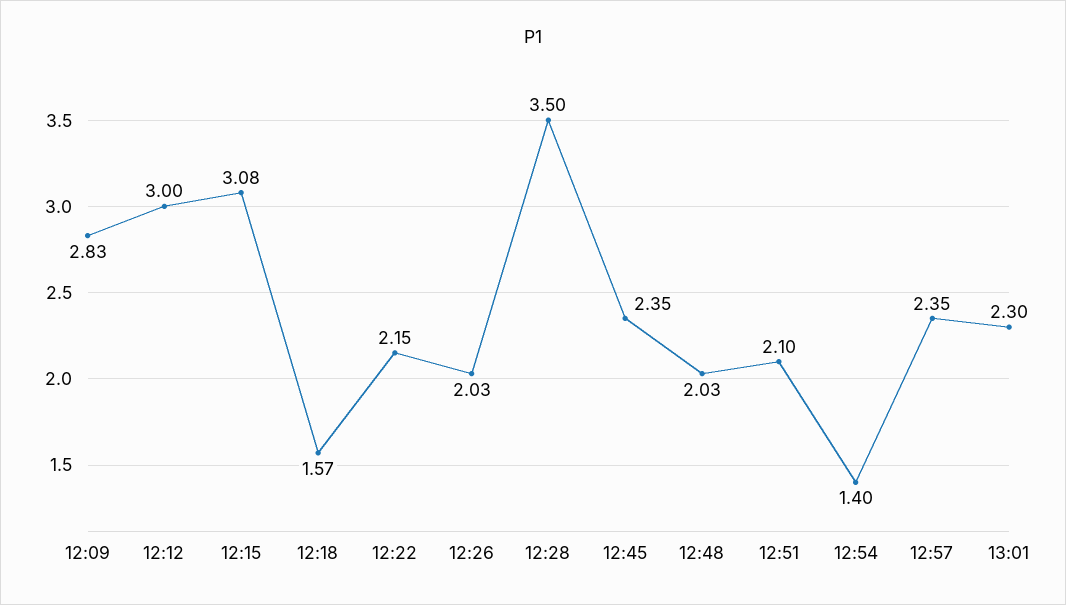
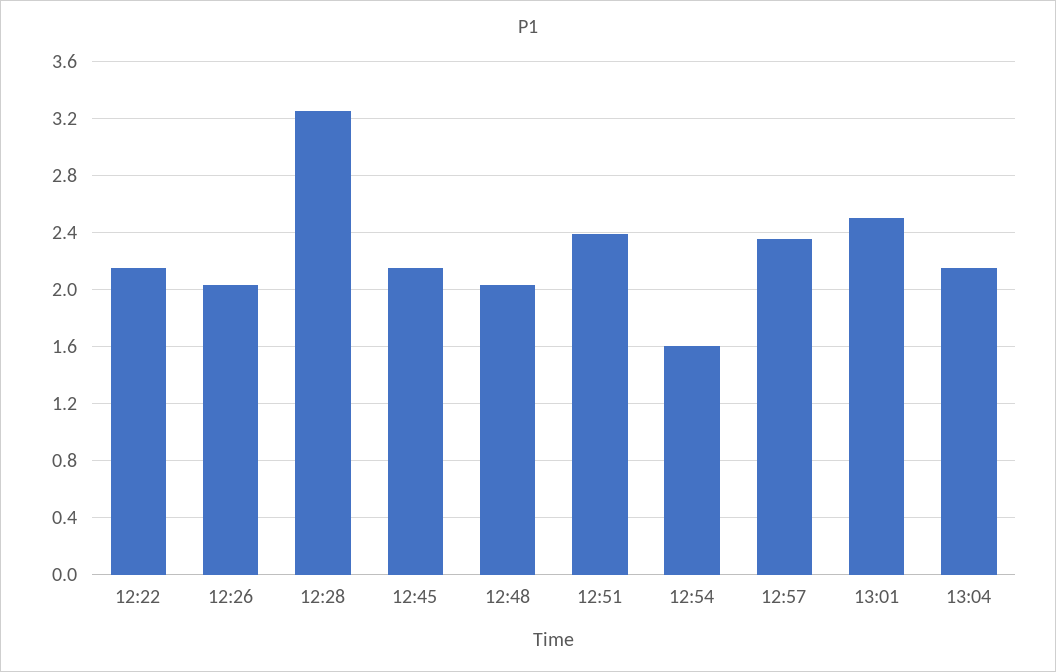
12:09: 2.83 -> none
12:12: 3 -> none
12:15: 3.08 -> none
12:18: 1.57 -> none
12:28: 3.5 -> 3.25
12:45: 2.35 -> 2.15
12:51: 2.1 -> 2.4
12:54: 1.4 -> 1.6
13:01: 2.3 -> 2.5
13:04: none -> 2.15

